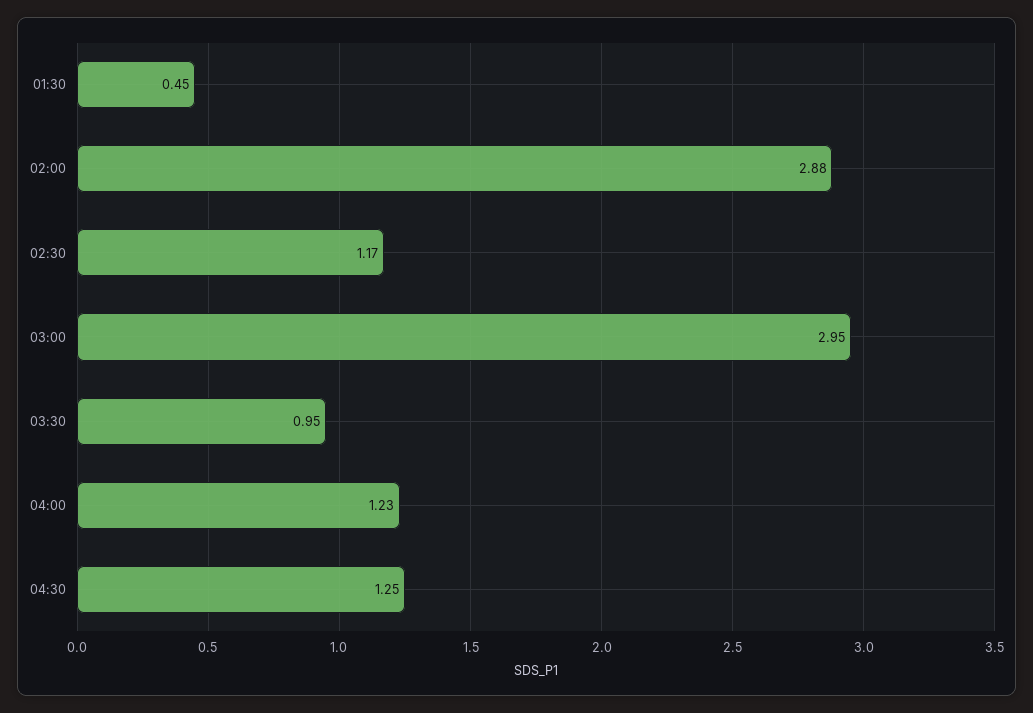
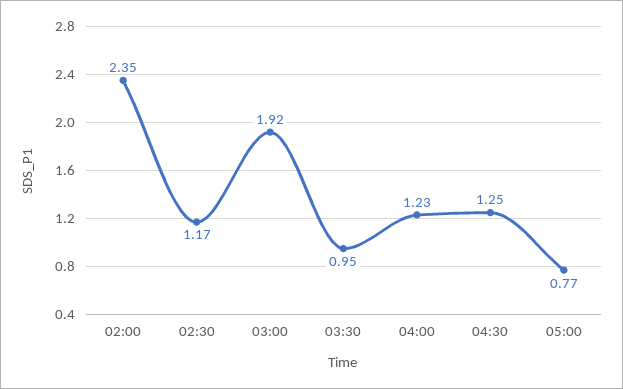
01:30: 0.45 -> none
02:00: 2.88 -> 2.35
03:00: 2.95 -> 1.92
05:00: none -> 0.77

